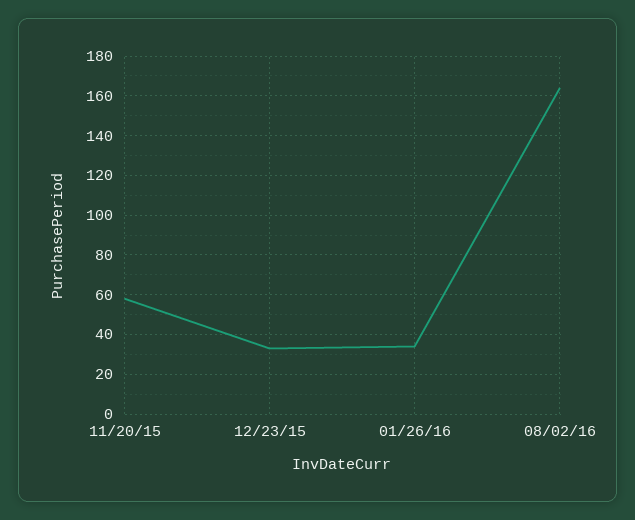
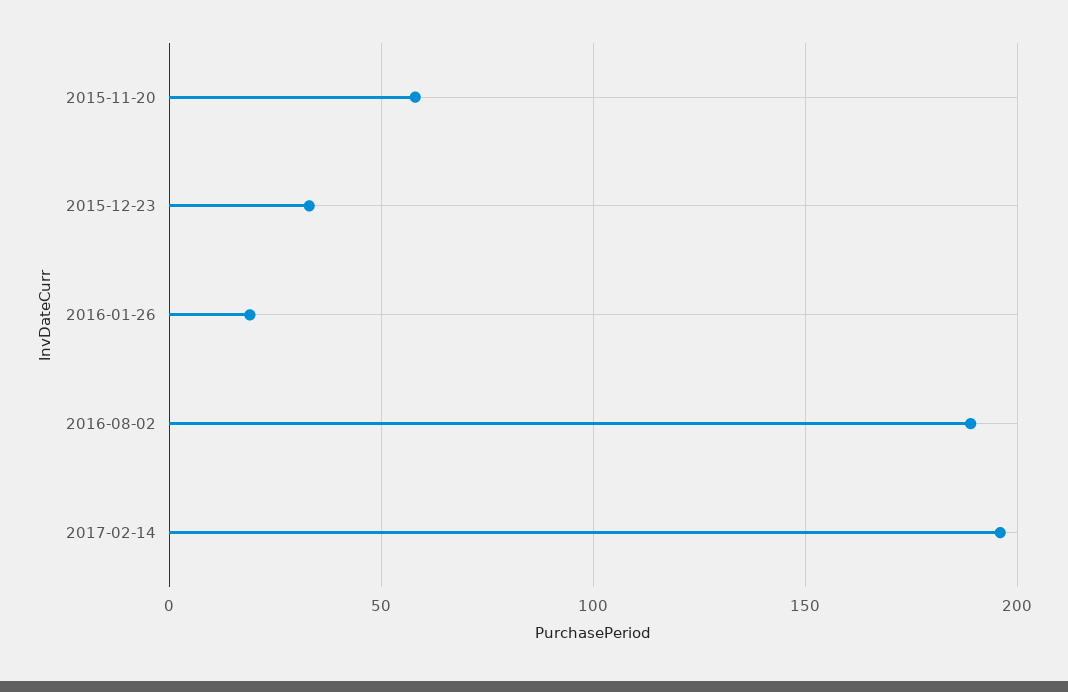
01/26/16: 35 -> 20
08/02/16: 165 -> 190
2017-02-14: none -> 195

